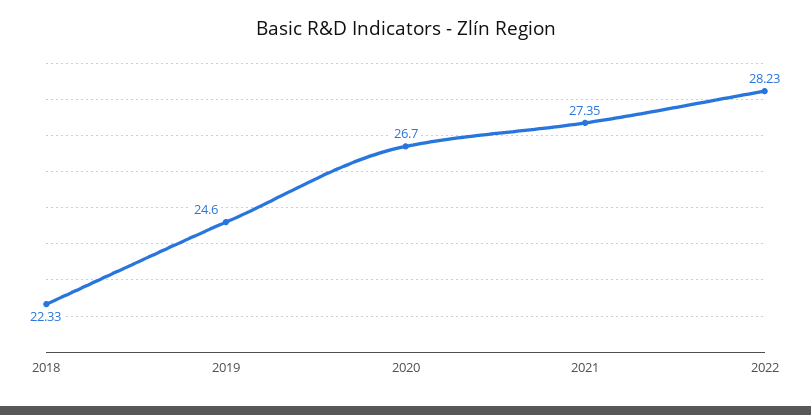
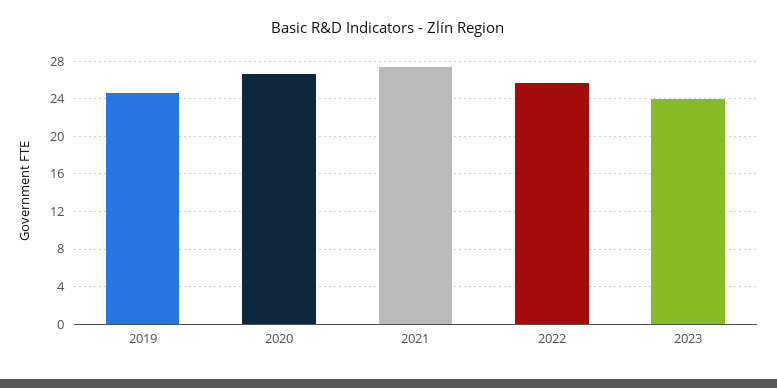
2018: 22.33 -> none
2022: 28.23 -> 26
2023: none -> 24

